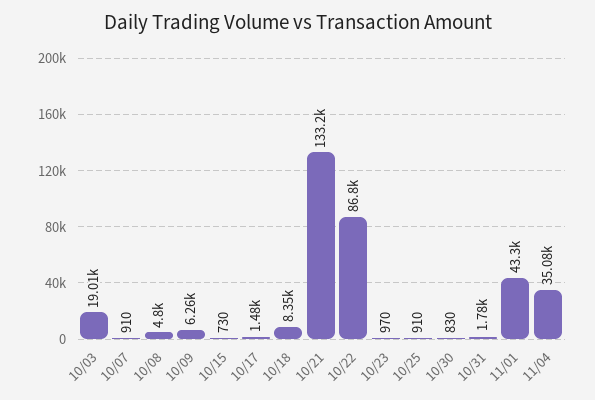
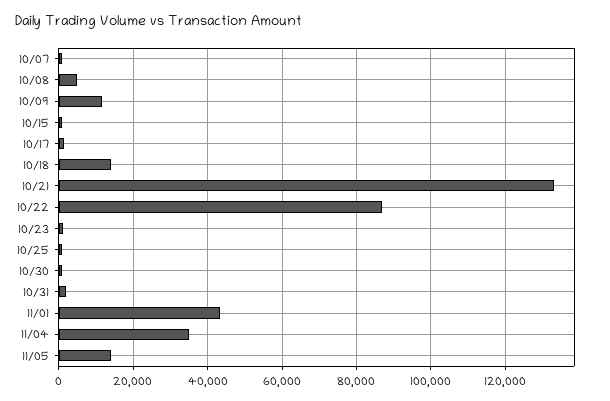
10/03: 19010 -> none
10/09: 6260 -> 12000
10/18: 8350 -> 14000
11/05: none -> 14000

